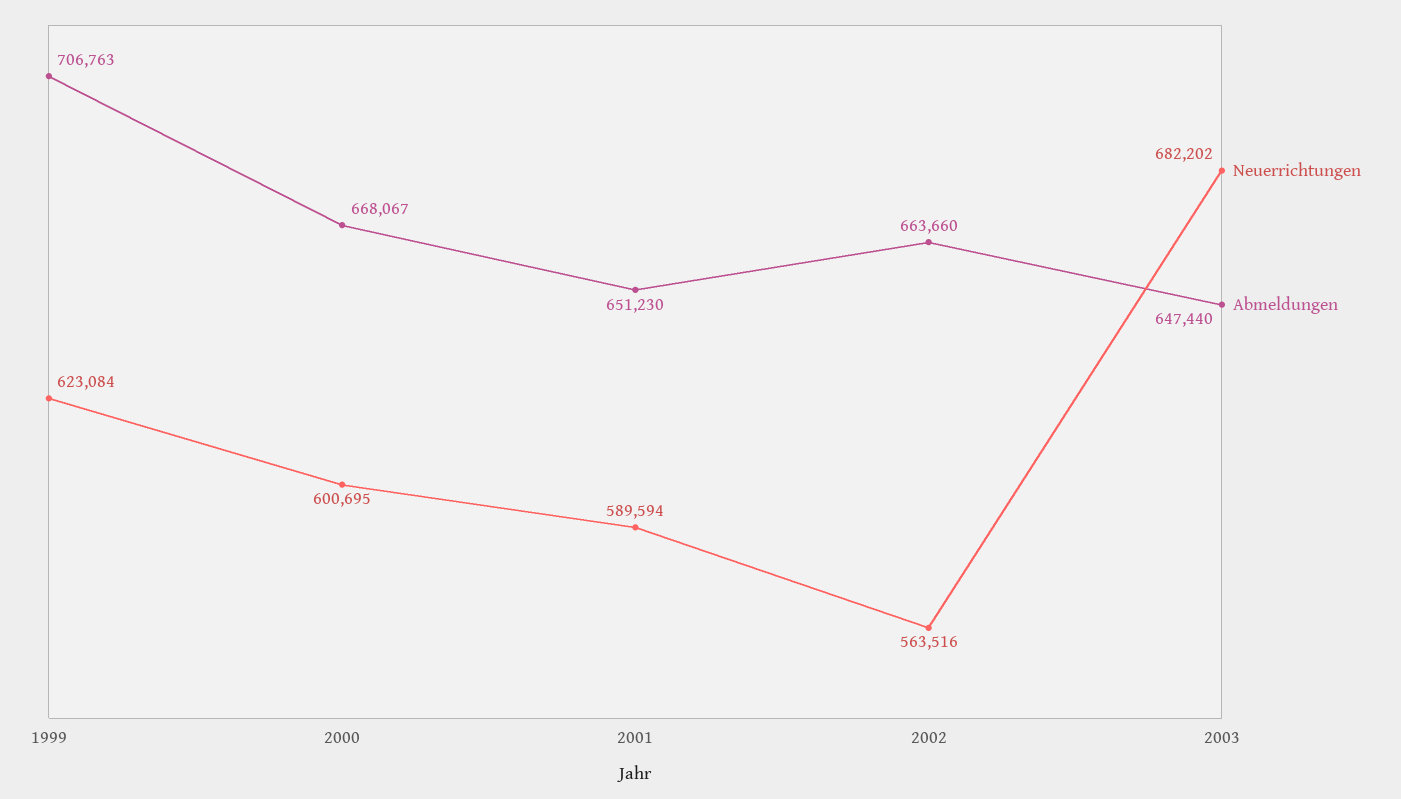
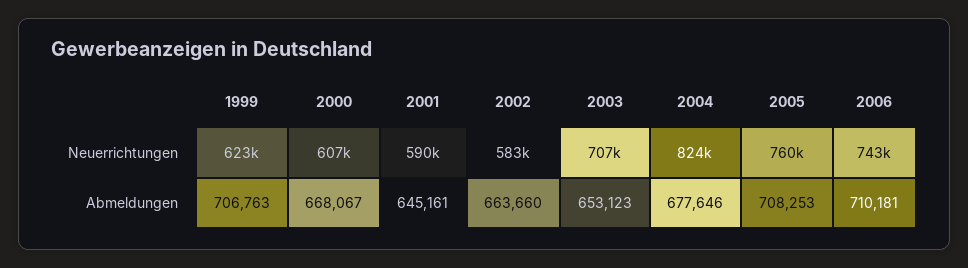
Neuerrichtungen, 2000: 600695 -> 607000
Abmeldungen, 2001: 651230 -> 645161
Neuerrichtungen, 2002: 563516 -> 583000
Neuerrichtungen, 2003: 682202 -> 707000
Abmeldungen, 2003: 647440 -> 653123
Neuerrichtungen, 2004: none -> 824000
Neuerrichtungen, 2005: none -> 760000
Neuerrichtungen, 2006: none -> 743000
Abmeldungen, 2004: none -> 677646
Abmeldungen, 2005: none -> 708253
Abmeldungen, 2006: none -> 710181

